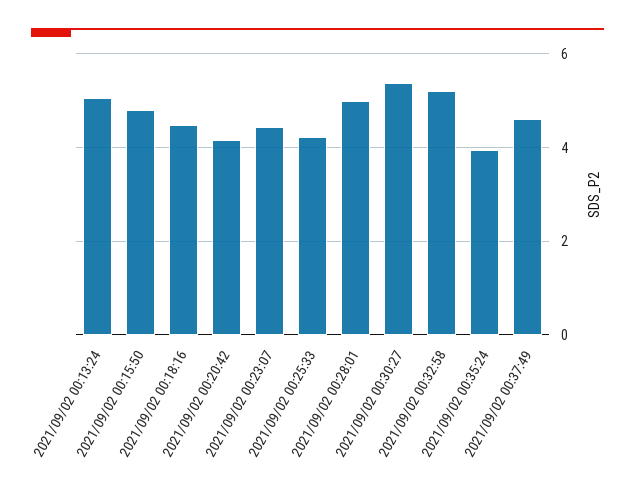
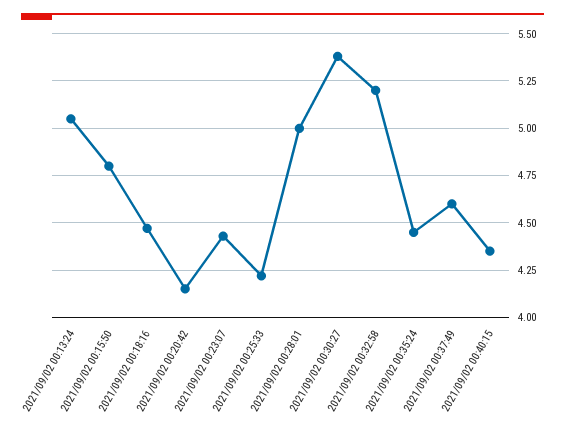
2021/09/02 00:35:24: 4 -> 4.45
2021/09/02 00:40:15: none -> 4.35

